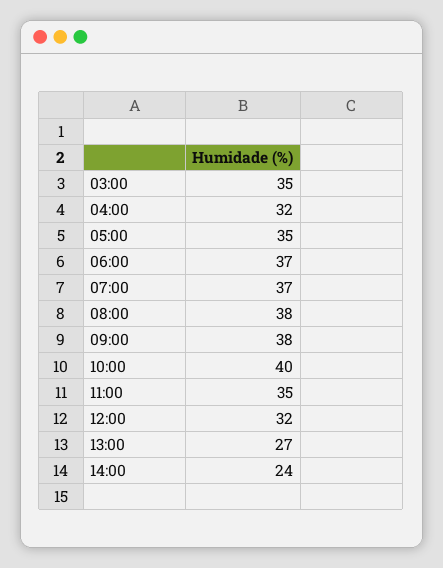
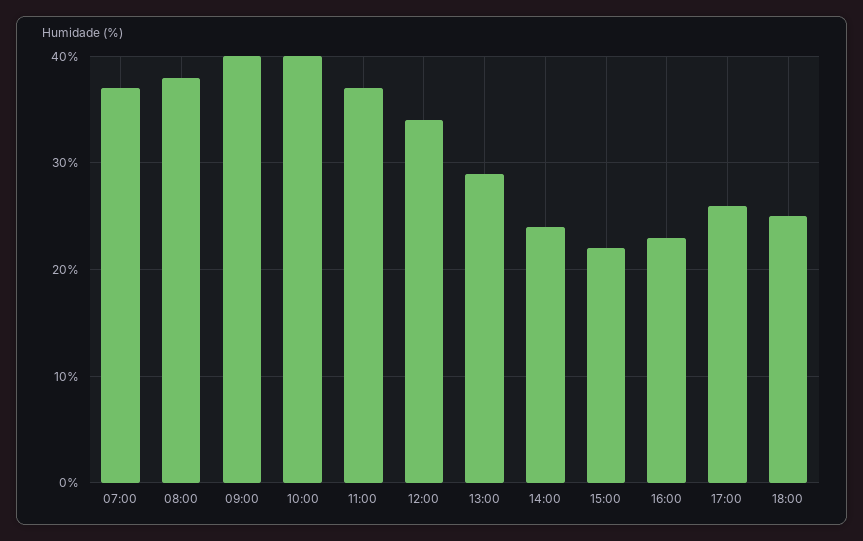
03:00: 35 -> none
04:00: 32 -> none
05:00: 35 -> none
06:00: 37 -> none
09:00: 38 -> 40
11:00: 35 -> 37
12:00: 32 -> 34
13:00: 27 -> 29
15:00: none -> 22
16:00: none -> 23
17:00: none -> 26
18:00: none -> 25

